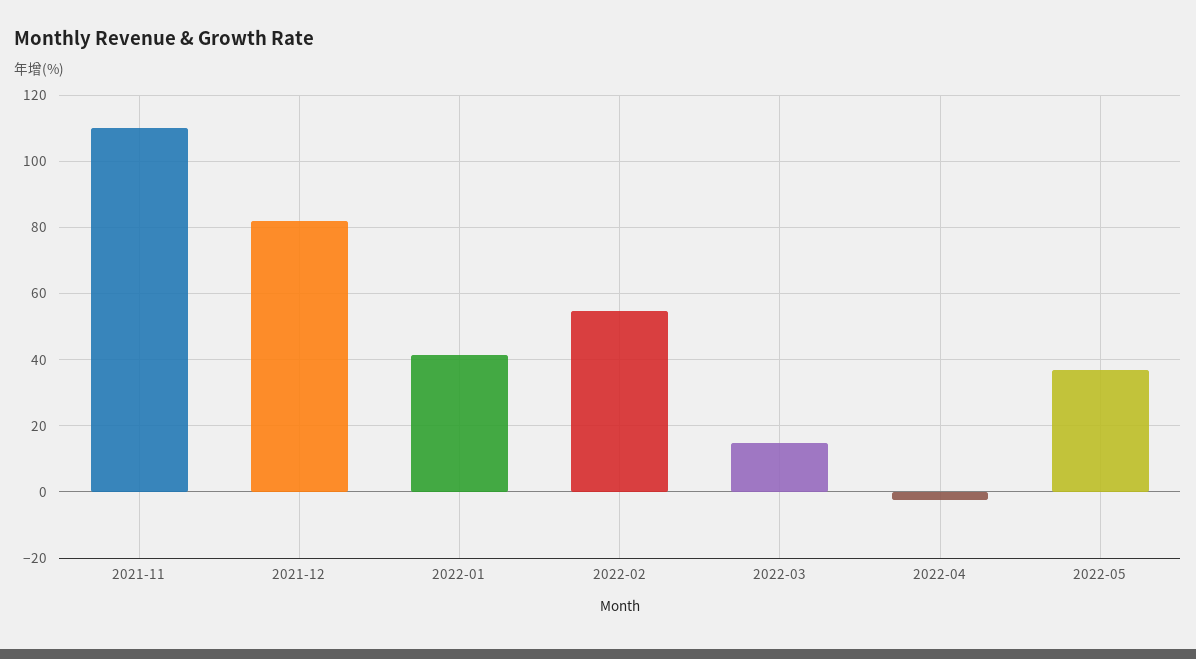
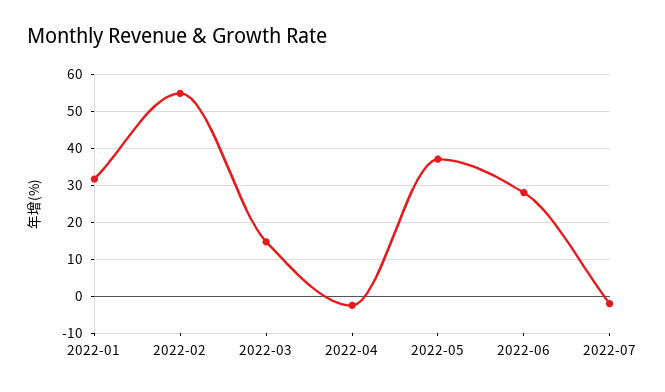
2021-11: 110 -> none
2021-12: 82 -> none
2022-01: 42 -> 32
2022-06: none -> 28
2022-07: none -> -2

